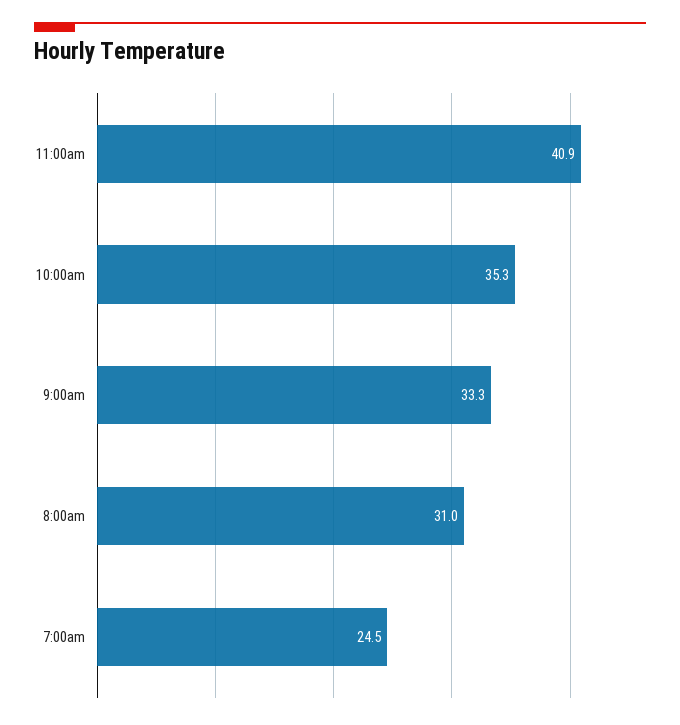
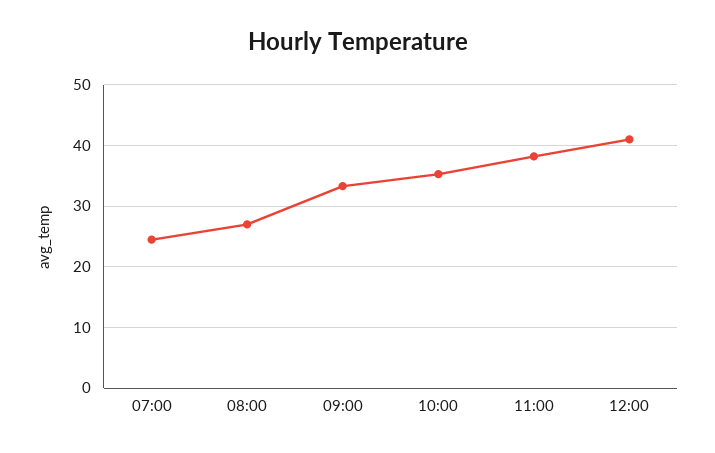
11:00am: 40.9 -> 38
8:00am: 31 -> 27
12:00: none -> 41

